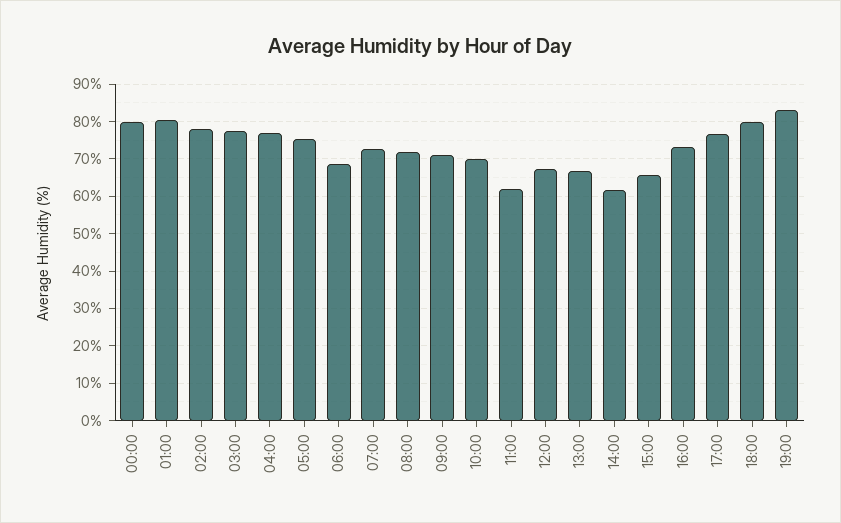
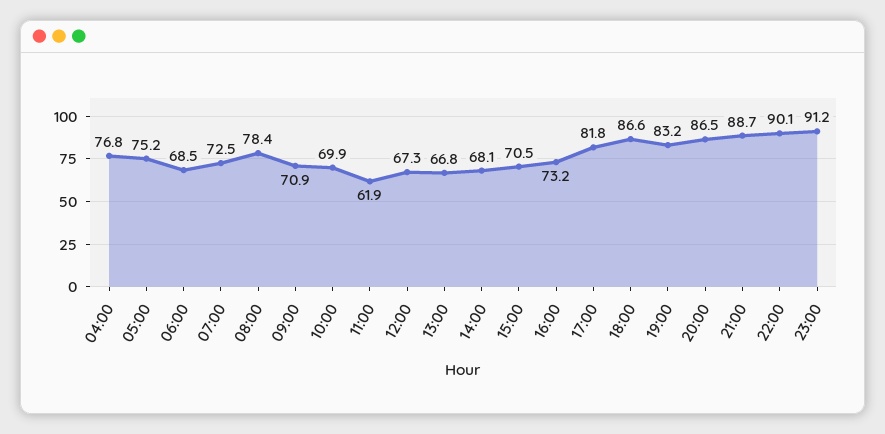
00:00: 80 -> none
01:00: 80 -> none
02:00: 78 -> none
03:00: 78 -> none
08:00: 72 -> 78.4
14:00: 62 -> 68.1
15:00: 66 -> 70.5
17:00: 76 -> 81.8
18:00: 80 -> 86.6
20:00: none -> 86.5
21:00: none -> 88.7
22:00: none -> 90.1
23:00: none -> 91.2

